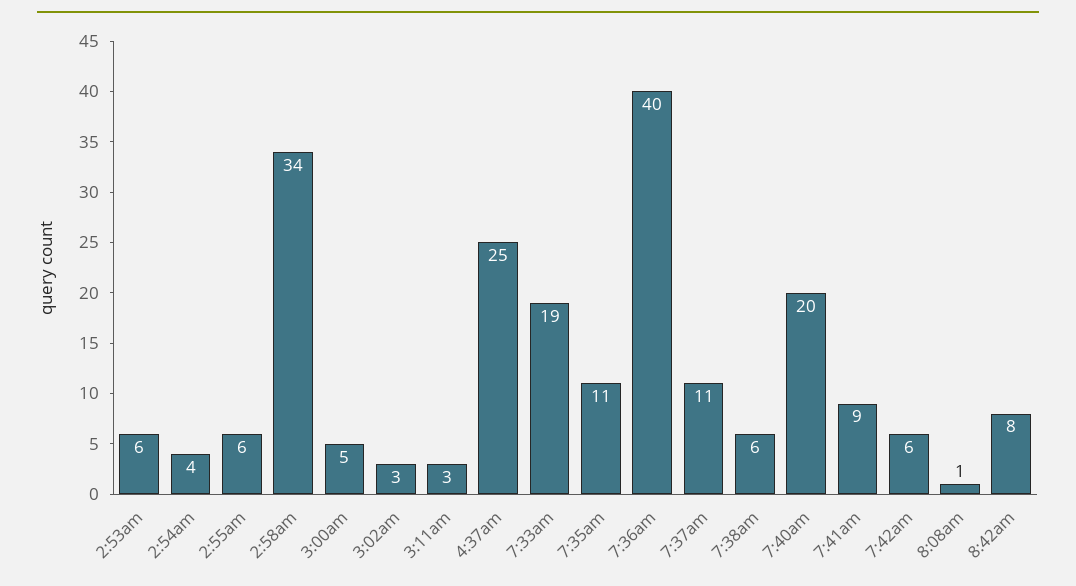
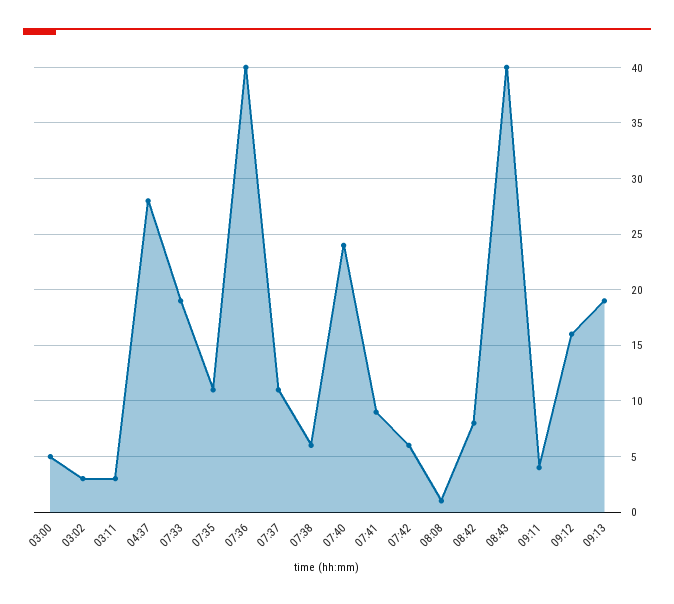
2:53am: 6 -> none
2:54am: 4 -> none
2:55am: 6 -> none
2:58am: 34 -> none
4:37am: 25 -> 28
7:40am: 20 -> 24
08:43: none -> 40
09:11: none -> 4
09:12: none -> 16
09:13: none -> 19

